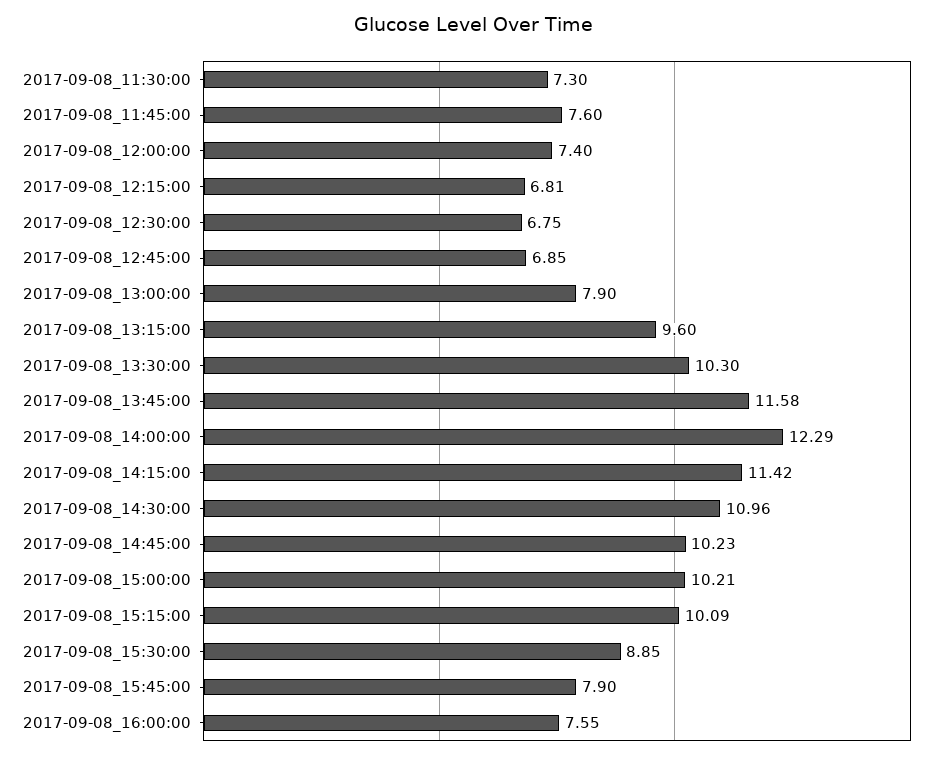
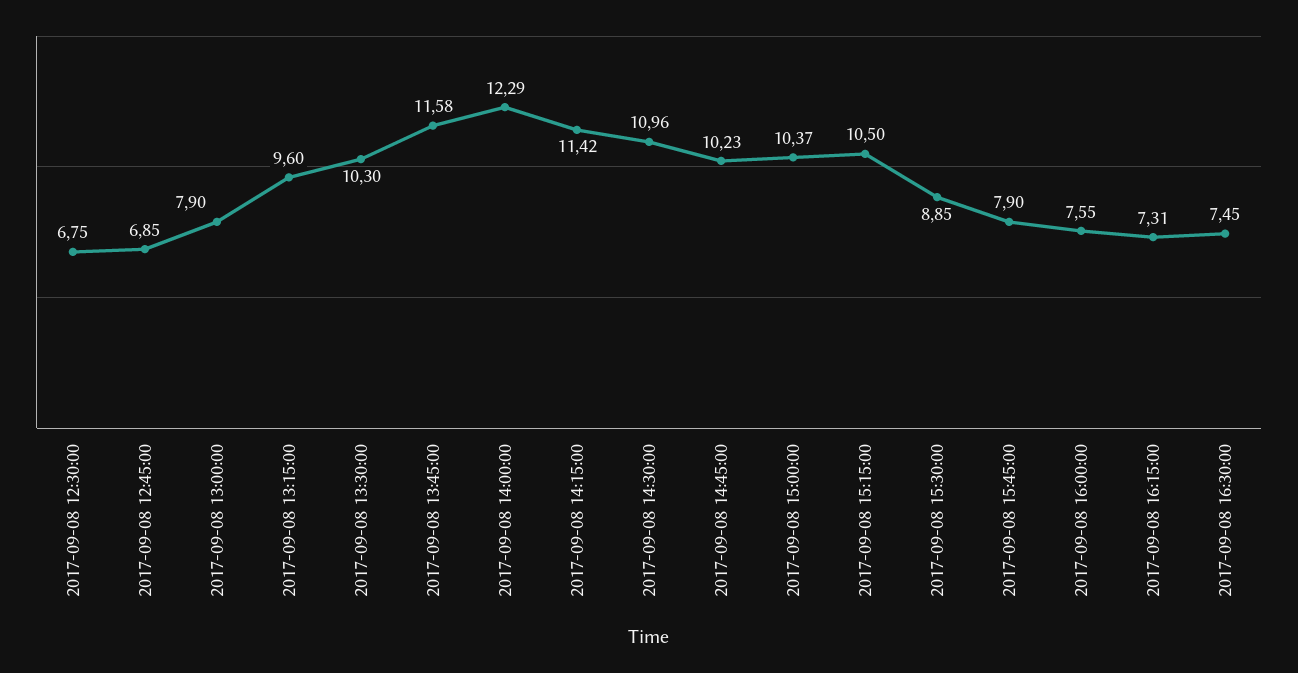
2017-09-08_11:30:00: 7.3 -> none
2017-09-08_11:45:00: 7.6 -> none
2017-09-08_12:00:00: 7.4 -> none
2017-09-08_12:15:00: 6.81 -> none
2017-09-08_15:00:00: 10.21 -> 10.37
2017-09-08_15:15:00: 10.09 -> 10.5
2017-09-08 16:15:00: none -> 7.31
2017-09-08 16:30:00: none -> 7.45

